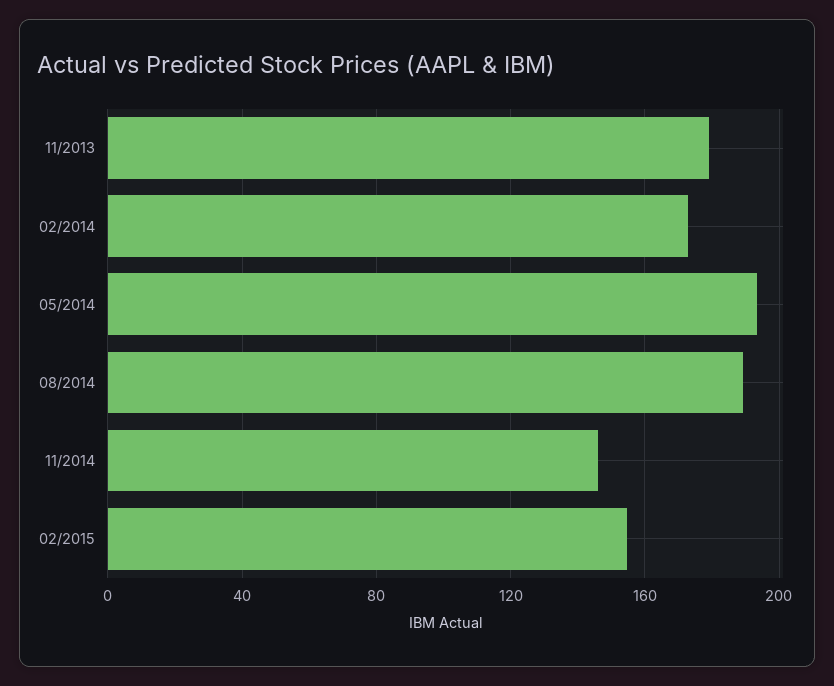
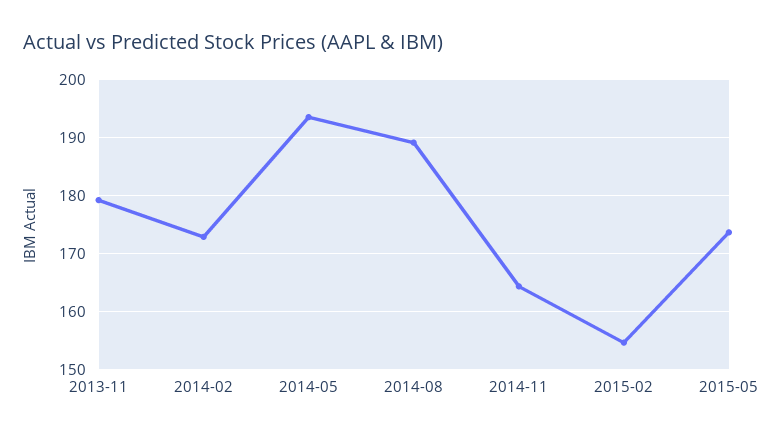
11/2014: 145 -> 164
2015-05: none -> 174

